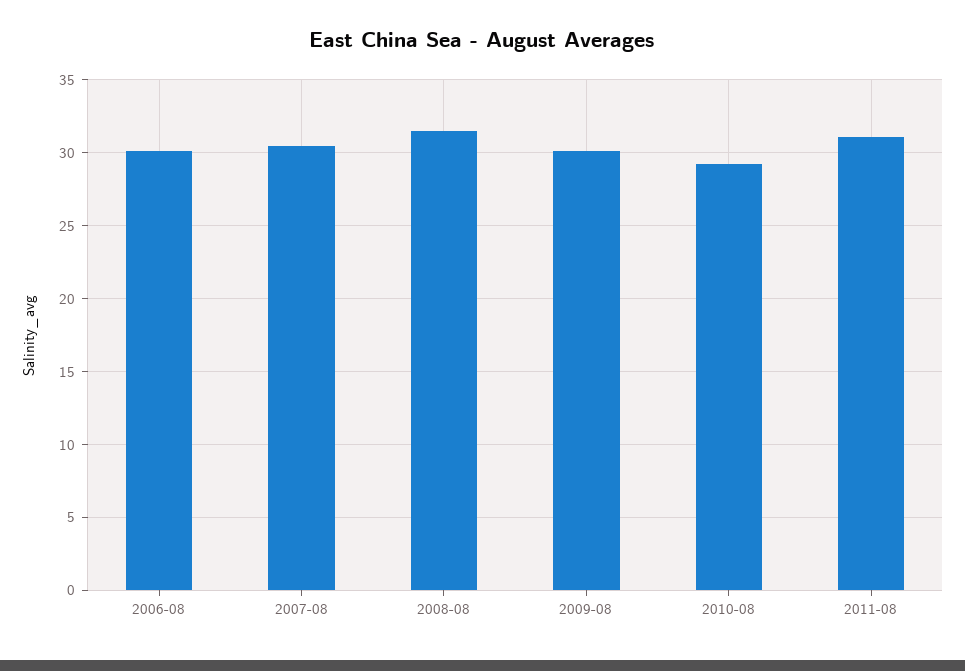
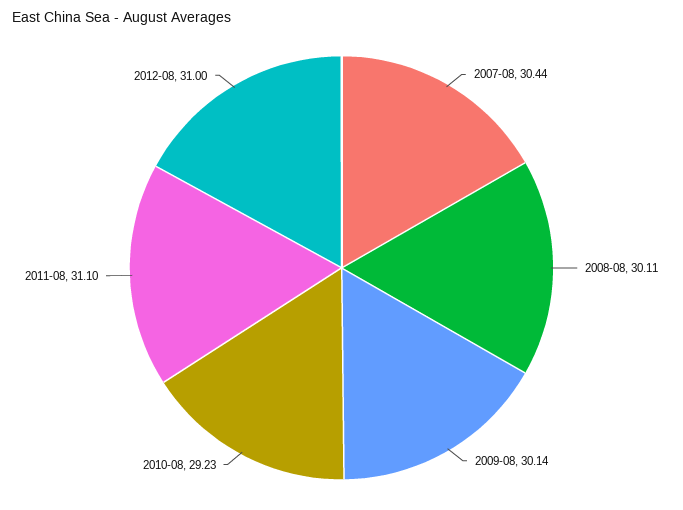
2006-08: 30 -> none
2008-08: 31.5 -> 30.11
2012-08: none -> 31

